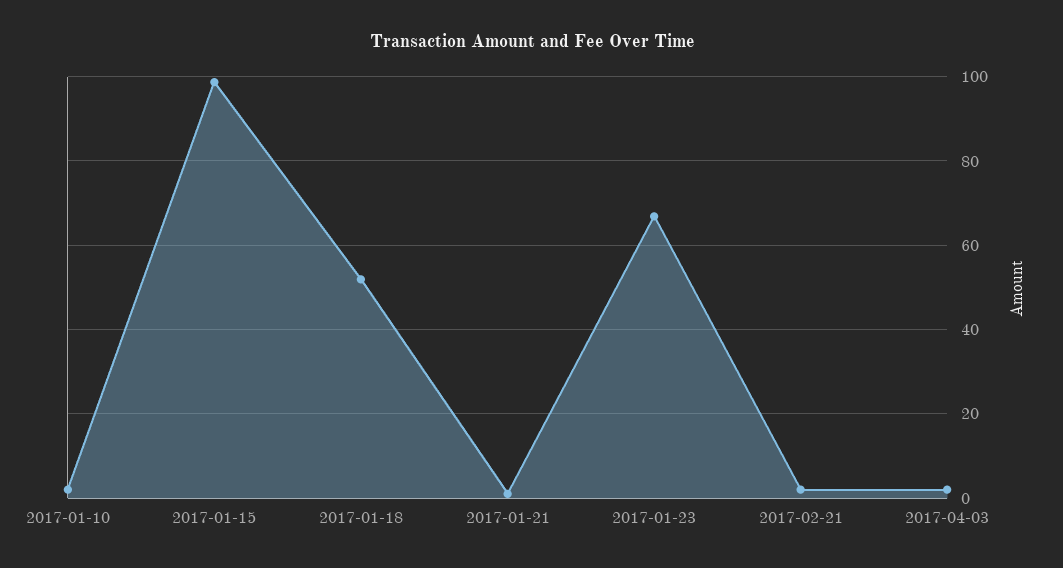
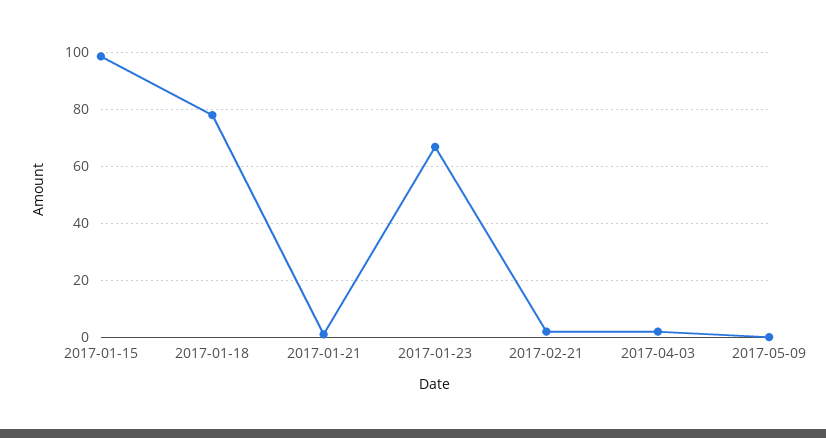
2017-01-10: 2 -> none
2017-01-18: 52 -> 77.5
2017-05-09: none -> 0

